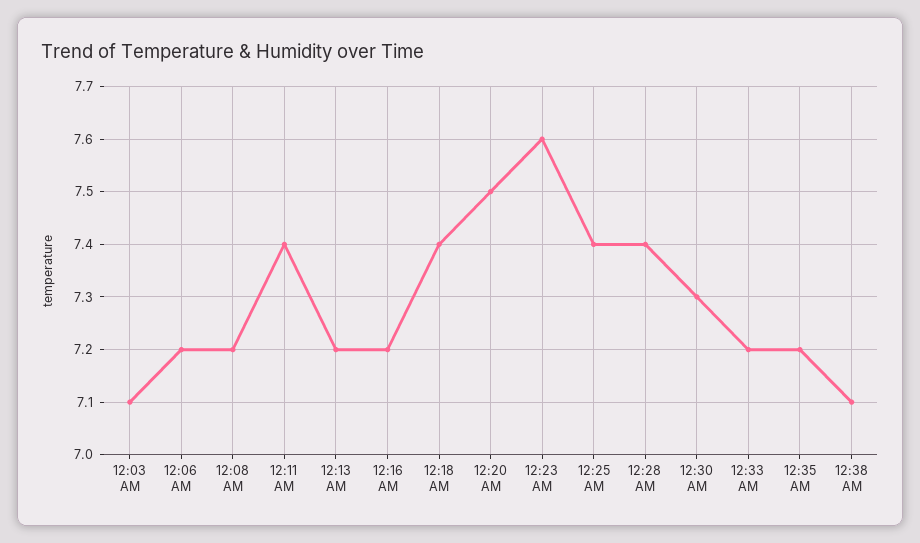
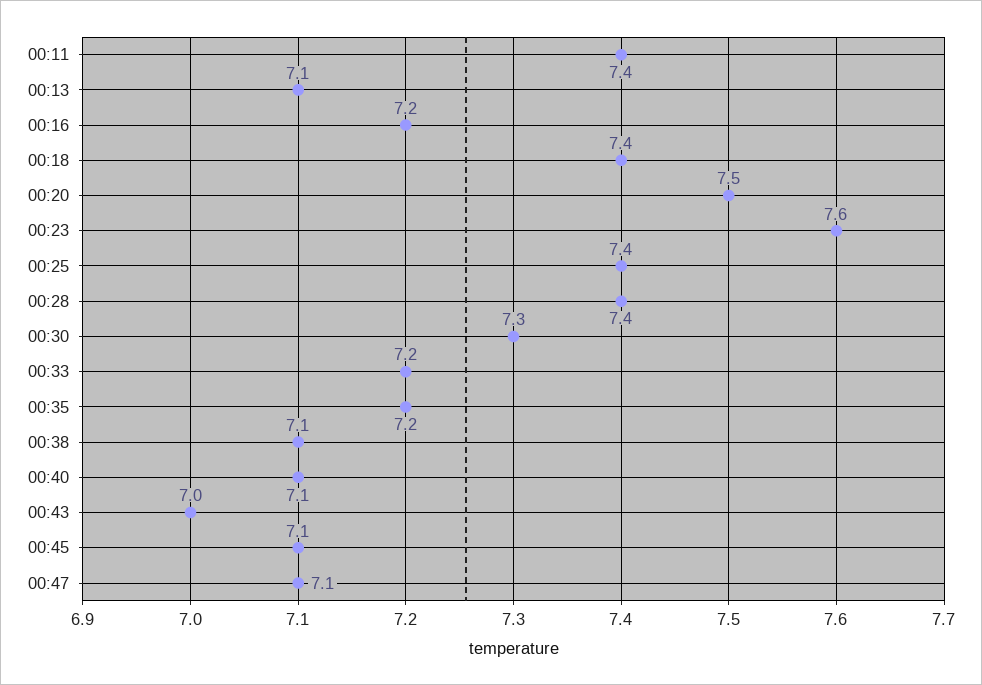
12:03 AM: 7.1 -> none
12:06 AM: 7.2 -> none
12:08 AM: 7.2 -> none
12:13 AM: 7.2 -> 7.1
00:40: none -> 7.1
00:43: none -> 7
00:45: none -> 7.1
00:47: none -> 7.1

